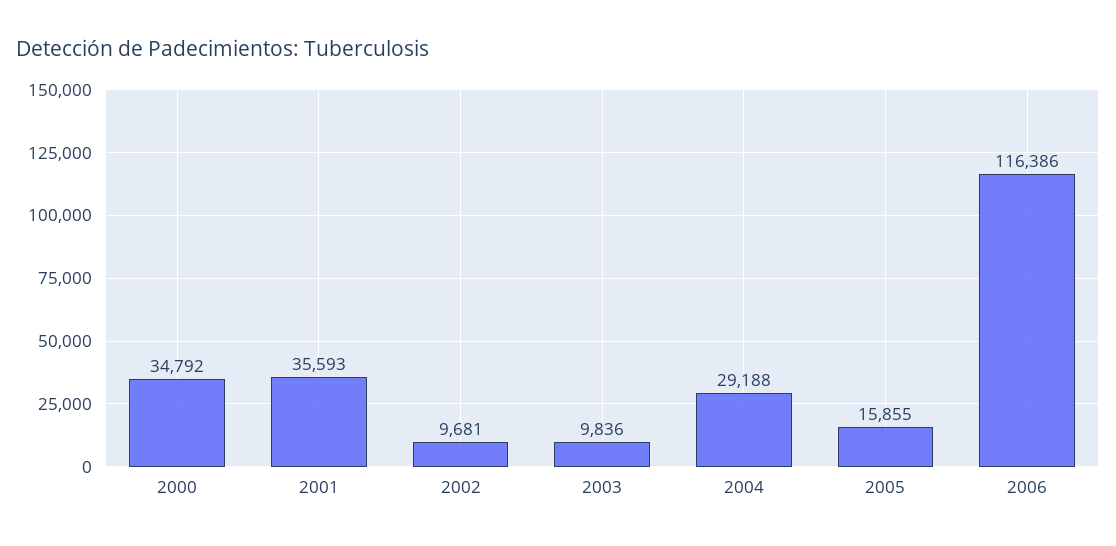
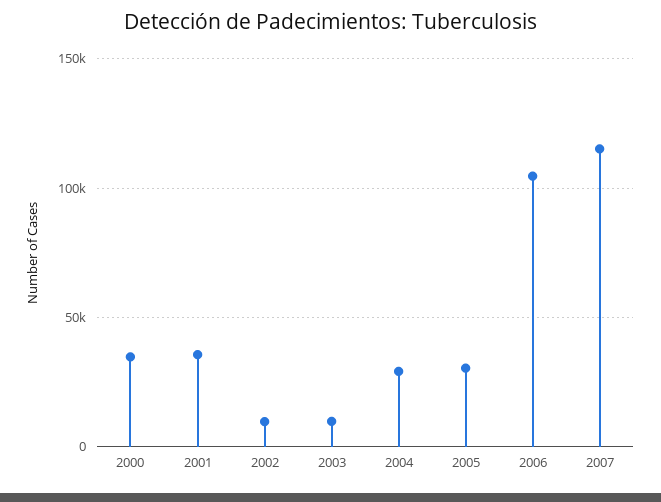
2005: 15855 -> 30000
2006: 116386 -> 105000
2007: none -> 115000

